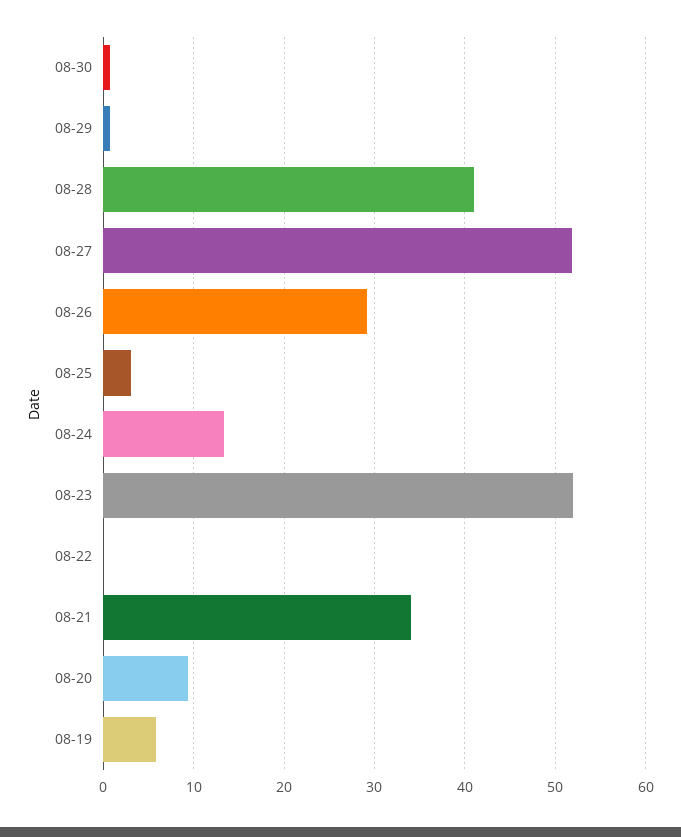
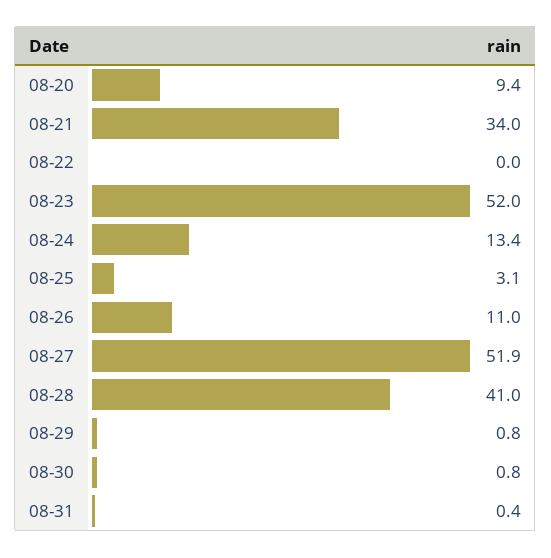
08-26: 29 -> 11
08-19: 6 -> none
08-31: none -> 0.4

